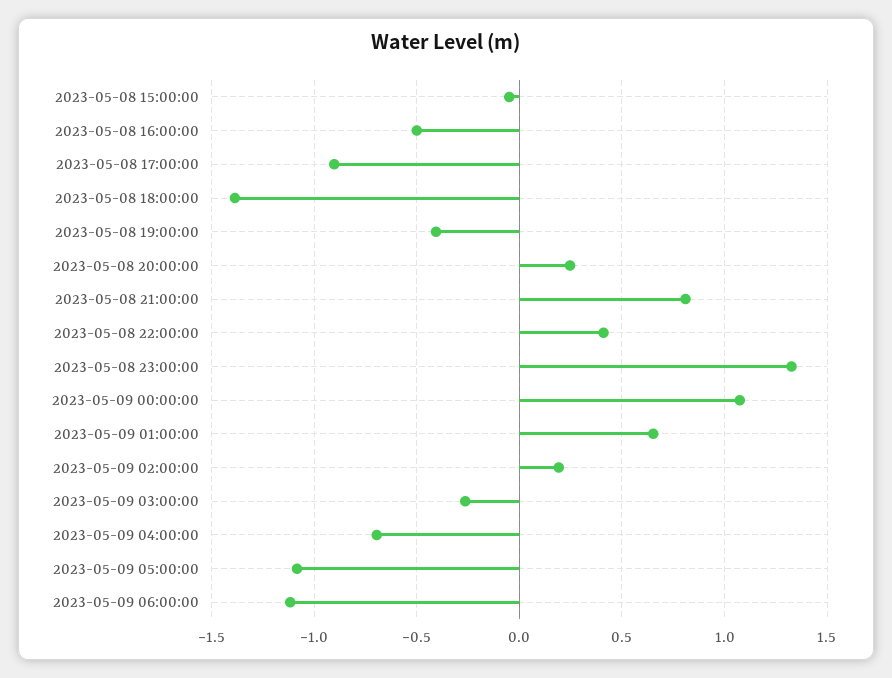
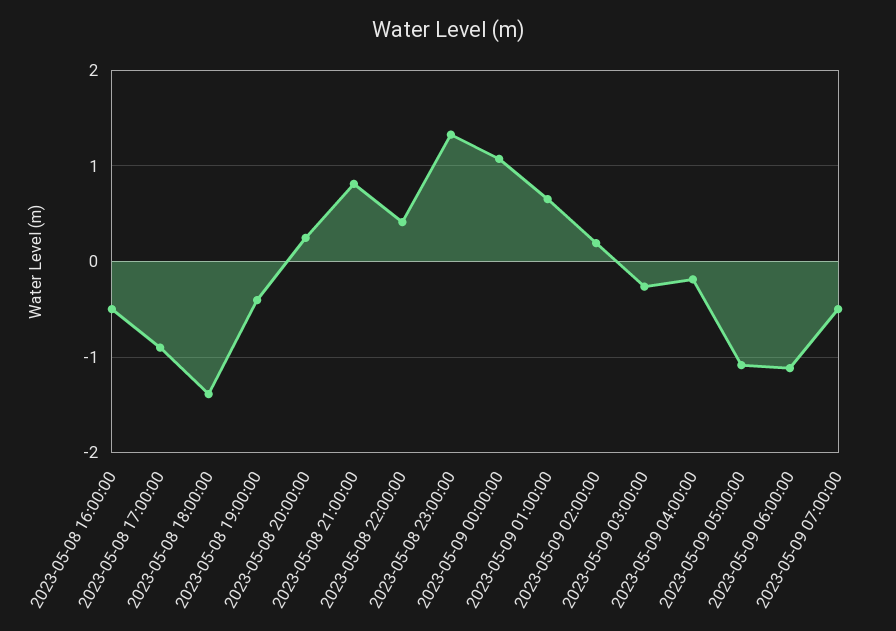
2023-05-08 15:00:00: -0.05 -> none
2023-05-09 04:00:00: -0.7 -> -0.2
2023-05-09 07:00:00: none -> -0.5

